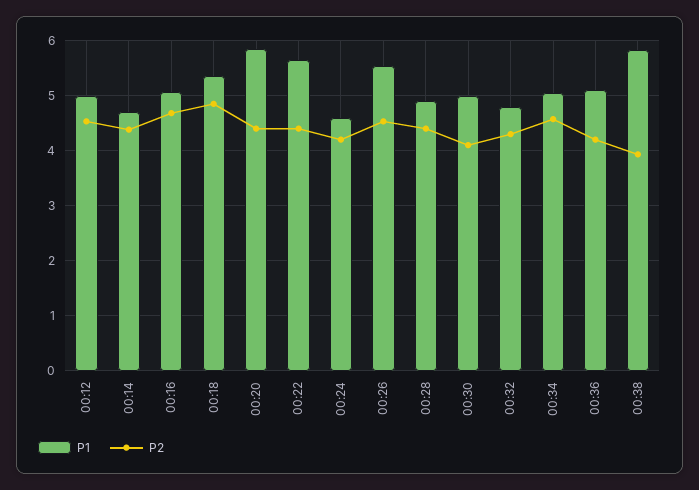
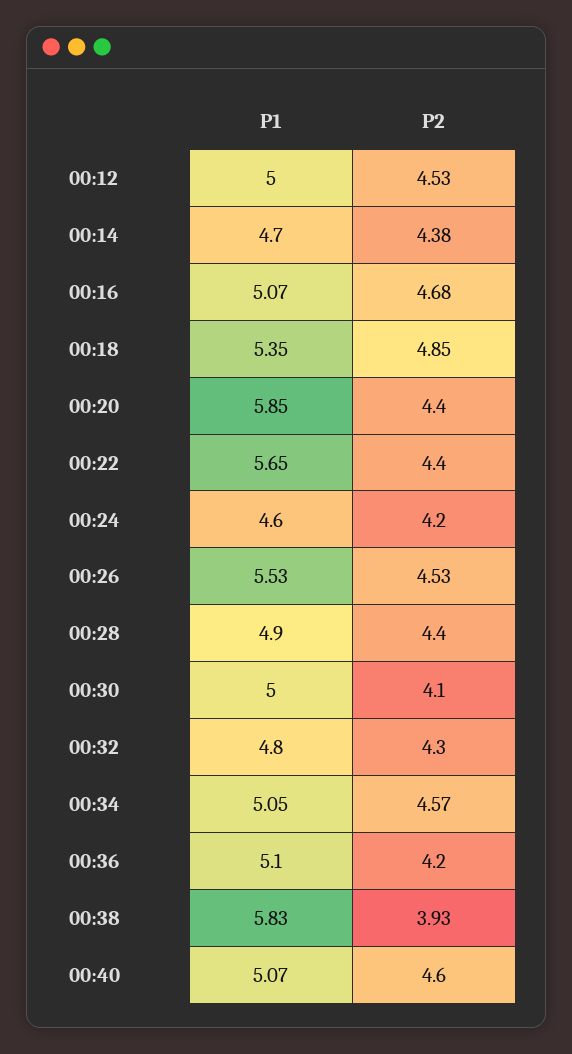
P1, 00:40: none -> 5.07
P2, 00:40: none -> 4.6

